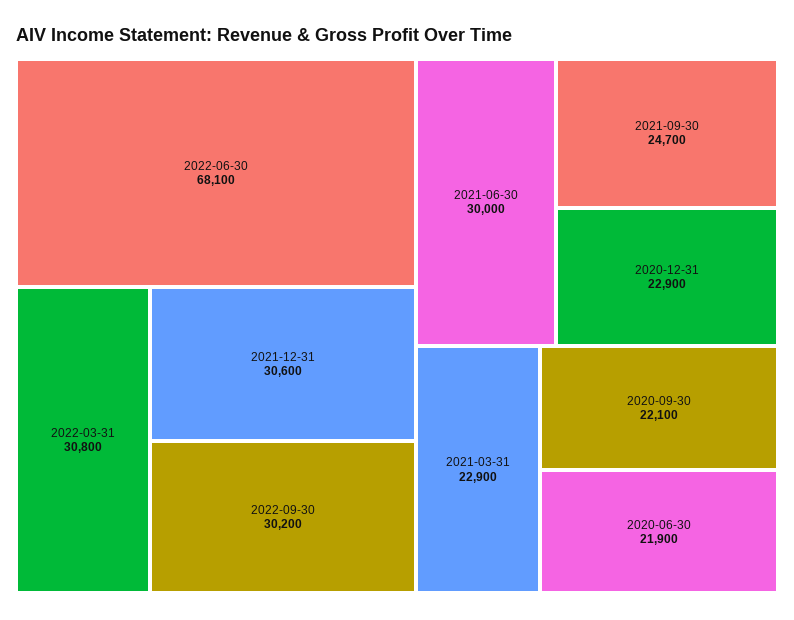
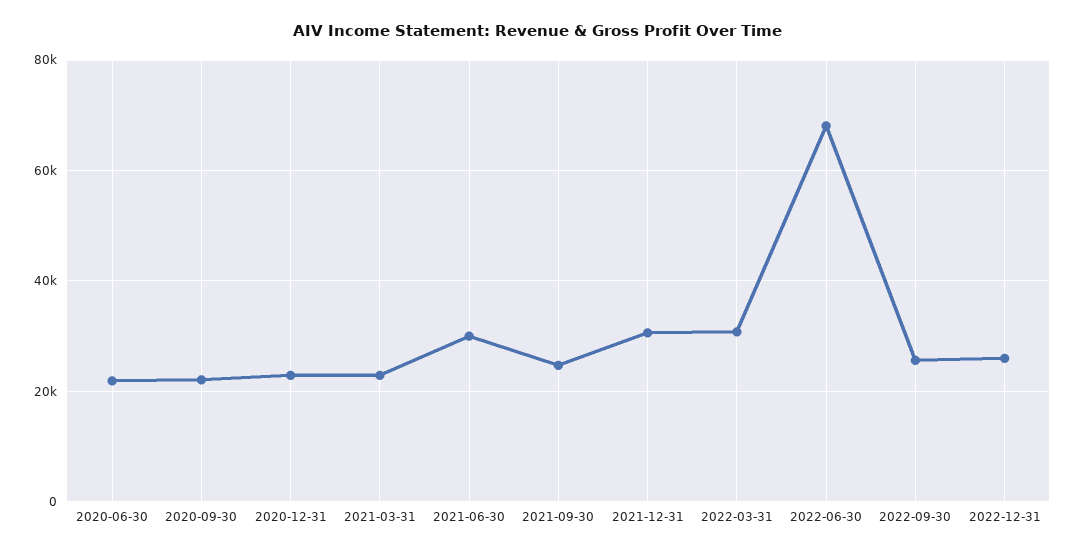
2022-09-30: 30200 -> 26000
2022-12-31: none -> 26000

